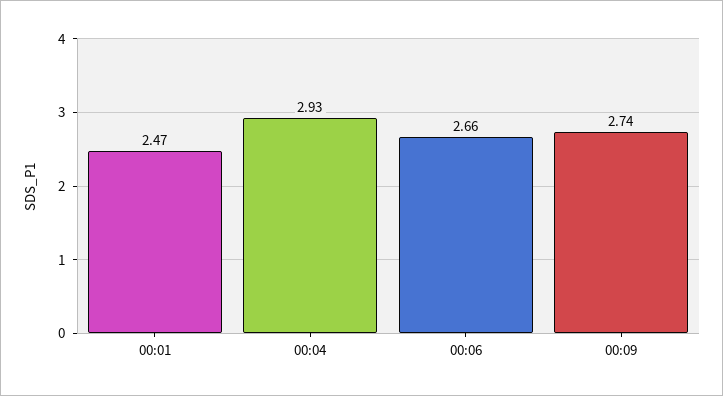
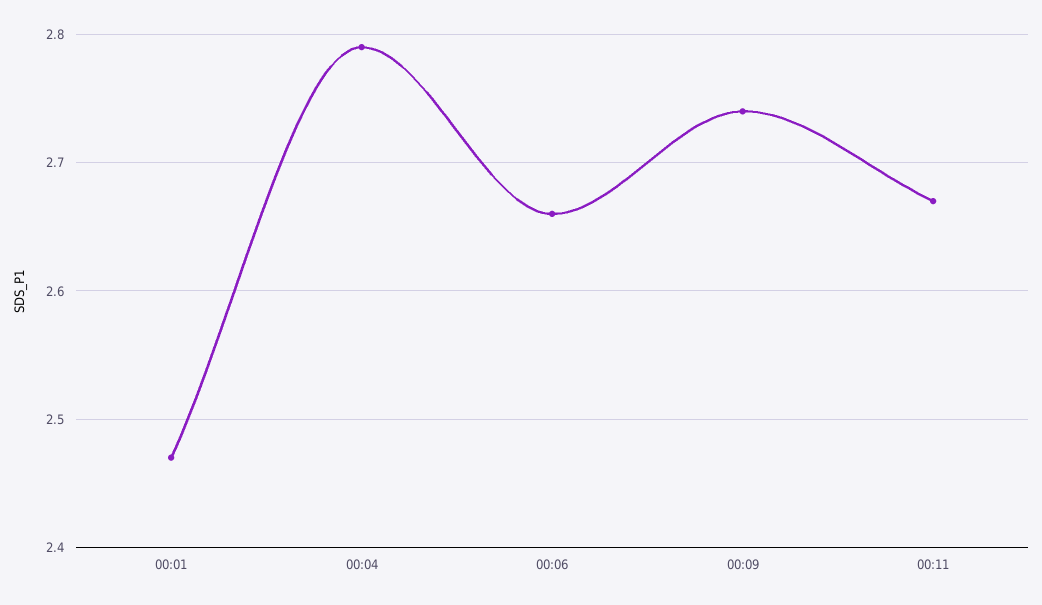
00:04: 2.93 -> 2.79
00:11: none -> 2.67

